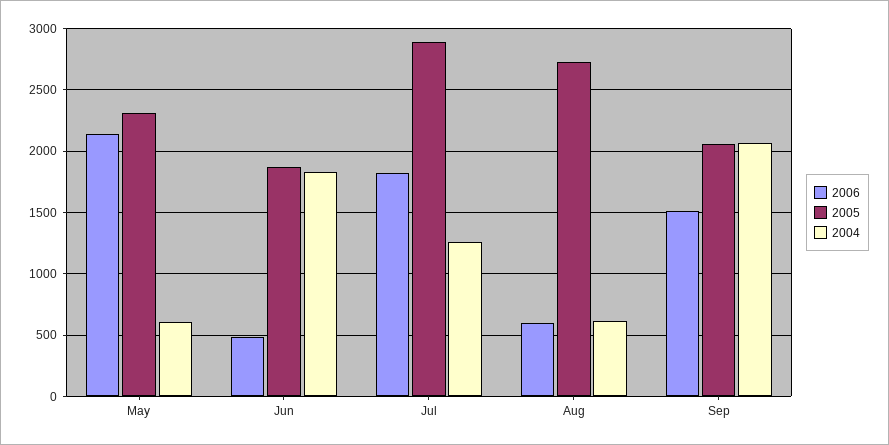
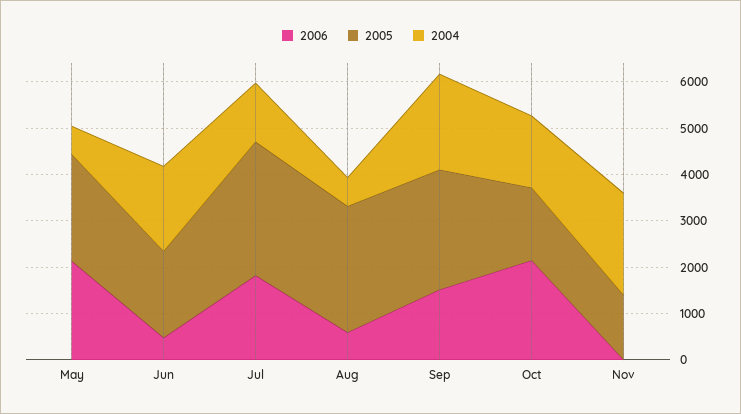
2005, Sep: 2050 -> 2600
2006, Oct: none -> 2200
2005, Oct: none -> 1600
2004, Oct: none -> 1600
2006, Nov: none -> 0
2005, Nov: none -> 1400
2004, Nov: none -> 2200

